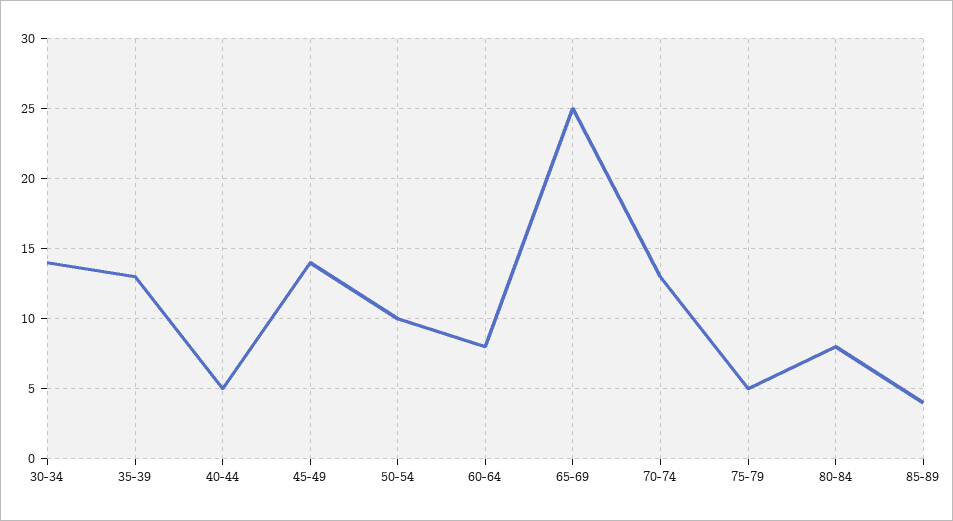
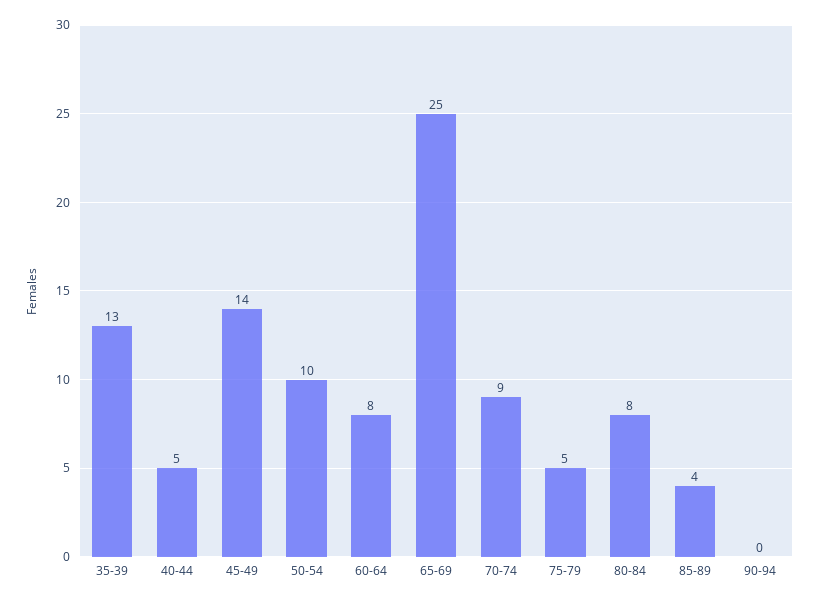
30-34: 14 -> none
70-74: 13 -> 9
90-94: none -> 0

